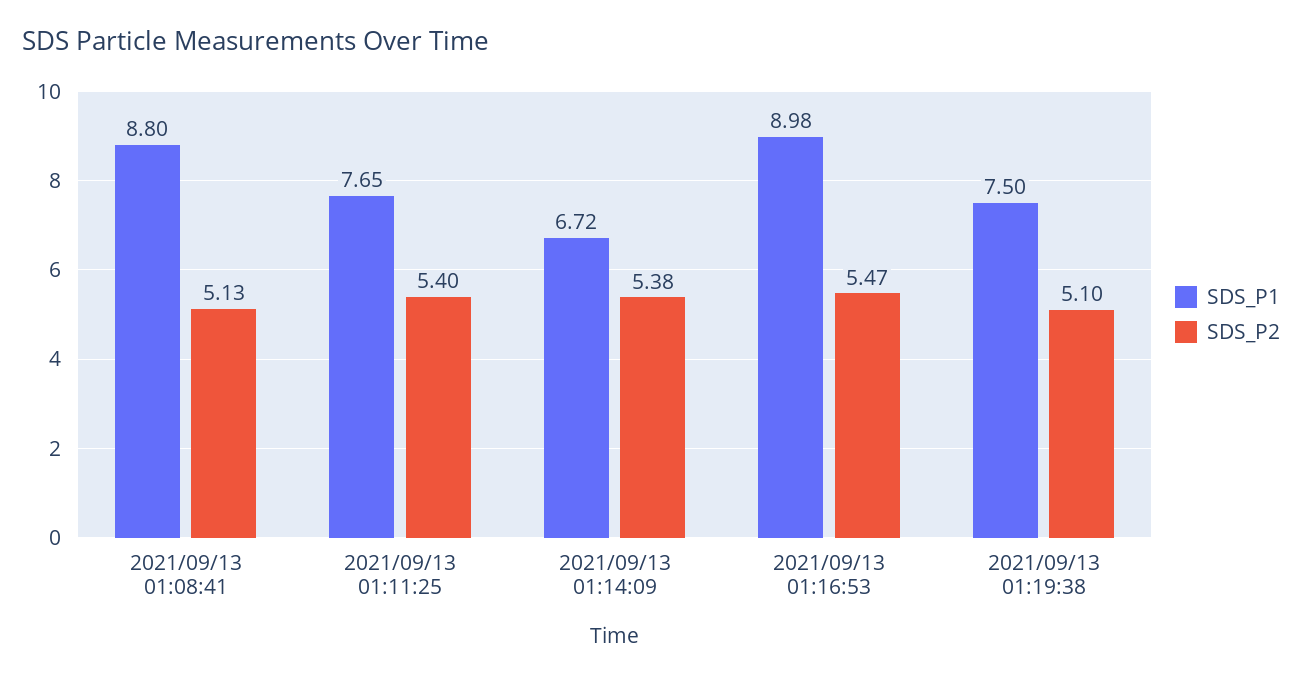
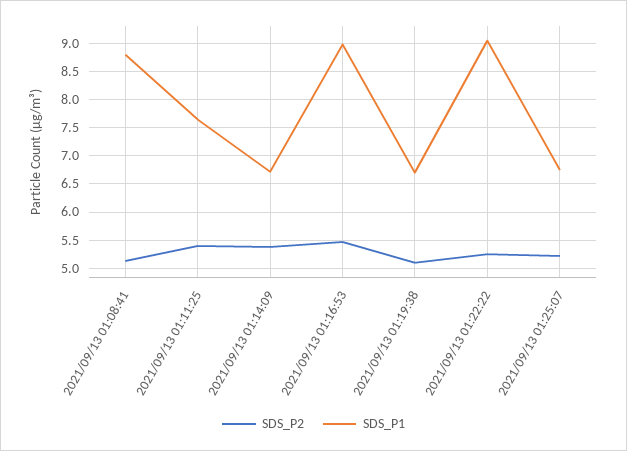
SDS_P1, 2021/09/13 01:19:38: 7.5 -> 6.75
SDS_P2, 2021/09/13 01:22:22: none -> 5.25
SDS_P1, 2021/09/13 01:22:22: none -> 9
SDS_P2, 2021/09/13 01:25:07: none -> 5.25
SDS_P1, 2021/09/13 01:25:07: none -> 6.75

